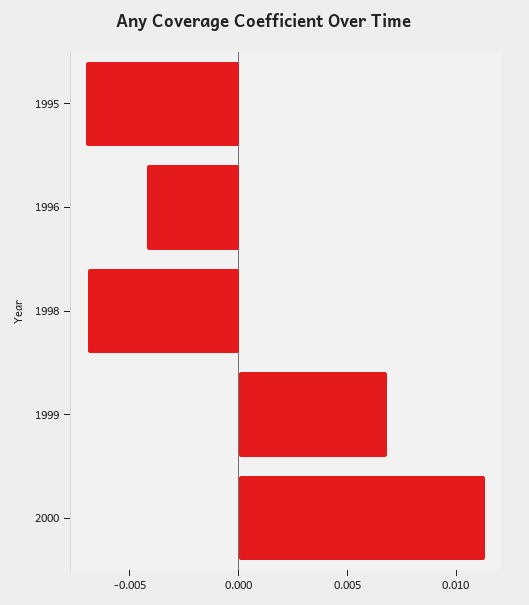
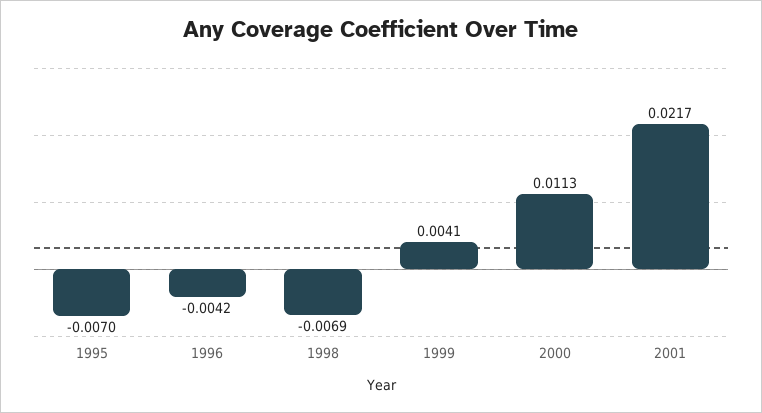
1999: 0.007 -> 0.0041
2001: none -> 0.0217

